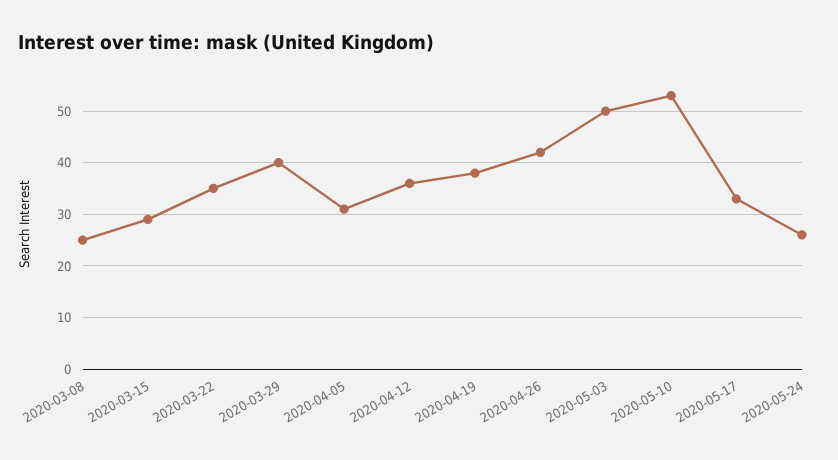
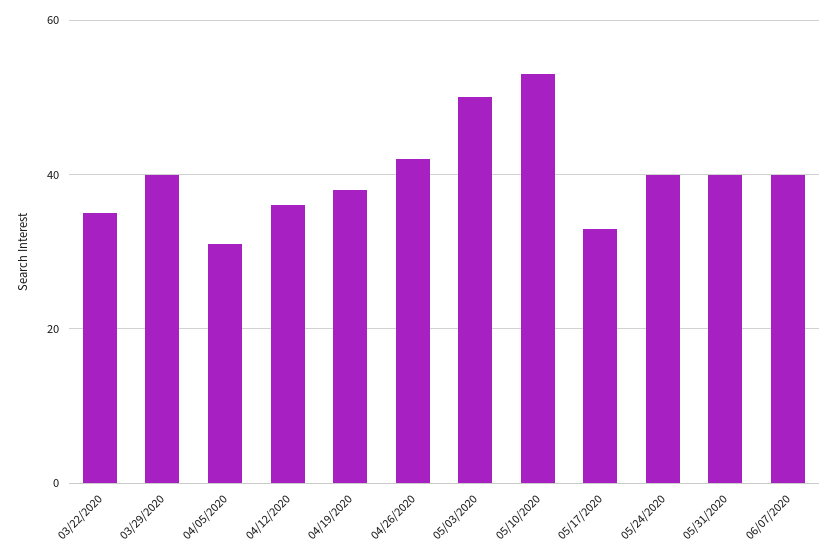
2020-03-08: 25 -> none
2020-03-15: 30 -> none
2020-05-24: 25 -> 40
05/31/2020: none -> 40
06/07/2020: none -> 40

